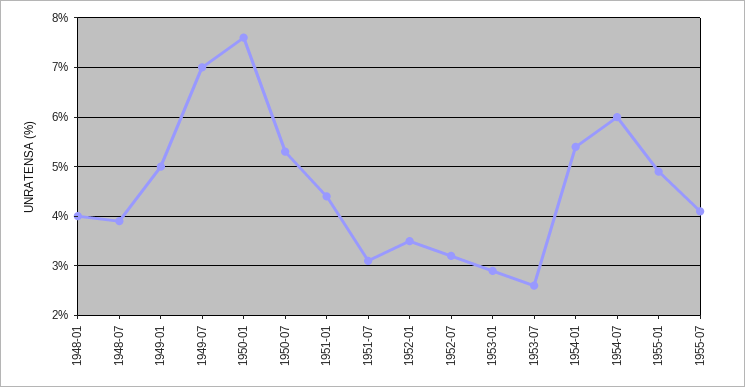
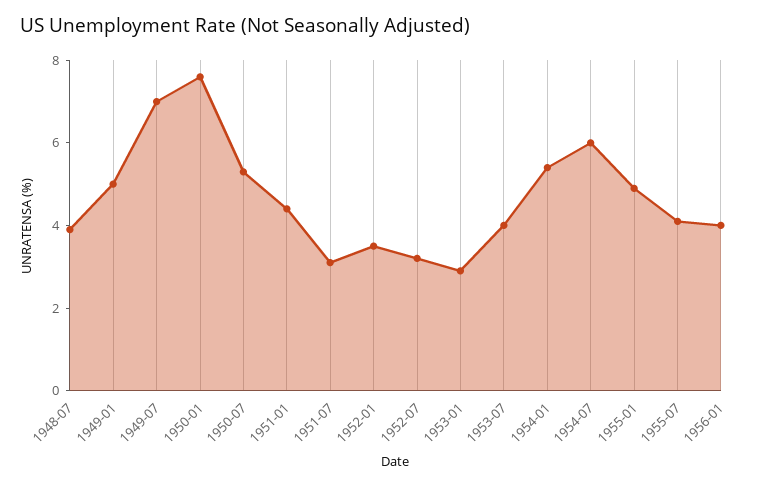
1948-01: 4 -> none
1953-07: 2.5 -> 4
1956-01: none -> 4

